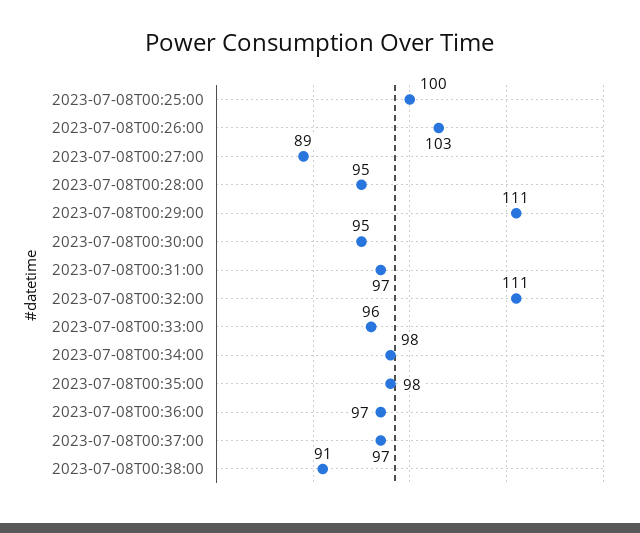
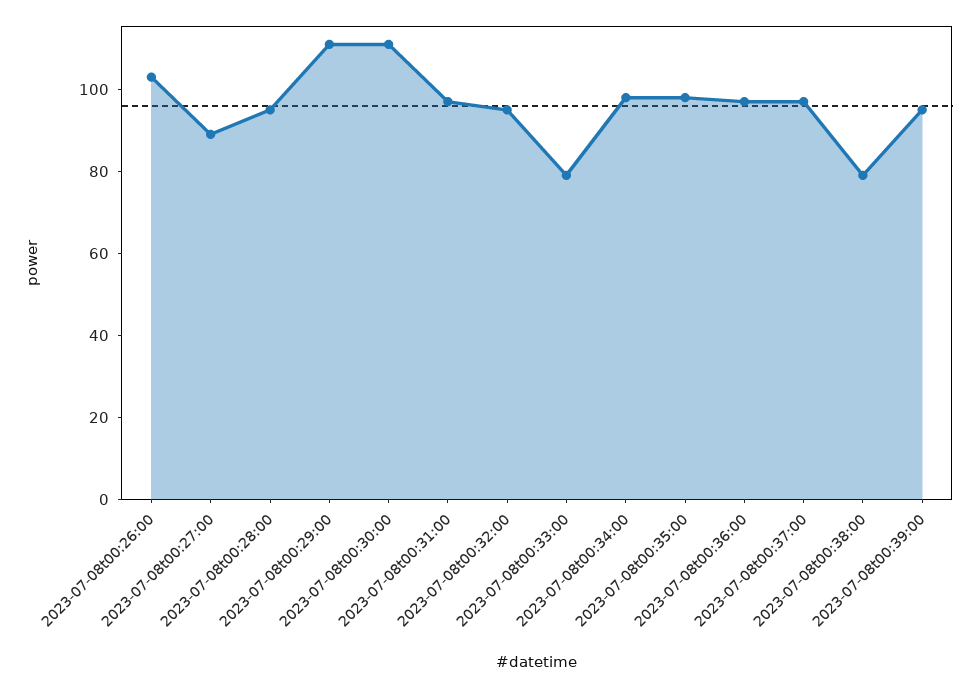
2023-07-08T00:25:00: 100 -> none
2023-07-08T00:30:00: 95 -> 110
2023-07-08T00:32:00: 111 -> 95
2023-07-08T00:33:00: 96 -> 80
2023-07-08T00:38:00: 91 -> 80
2023-07-08t00:39:00: none -> 95

